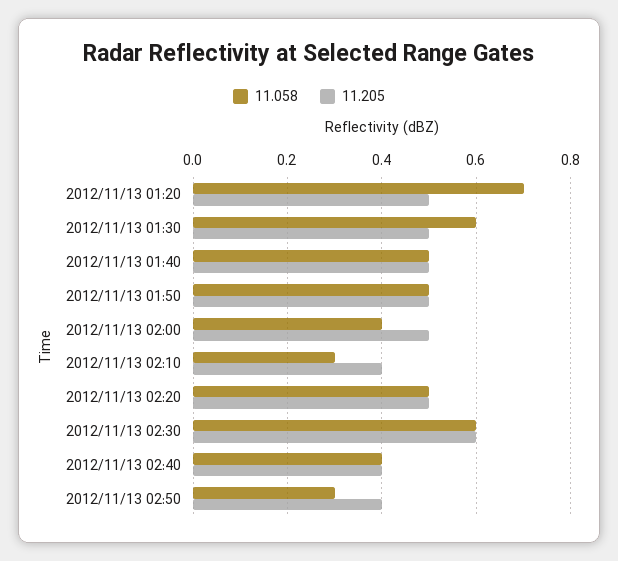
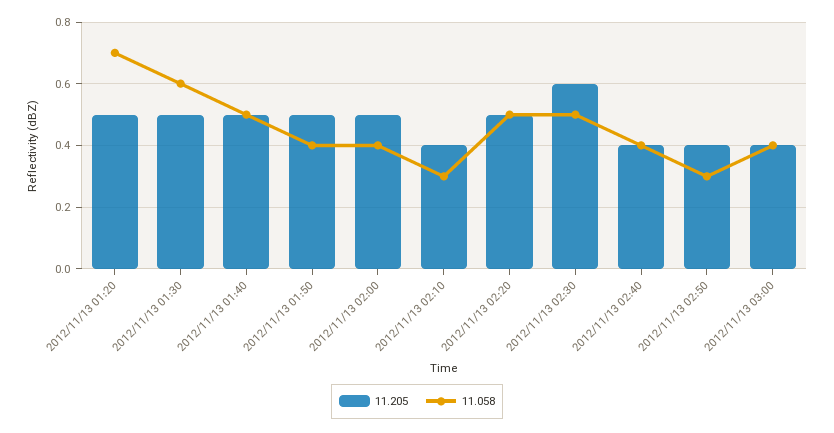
11.058, 2012/11/13 01:50: 0.5 -> 0.4
11.058, 2012/11/13 02:30: 0.6 -> 0.5
11.205, 2012/11/13 03:00: none -> 0.4
11.058, 2012/11/13 03:00: none -> 0.4

